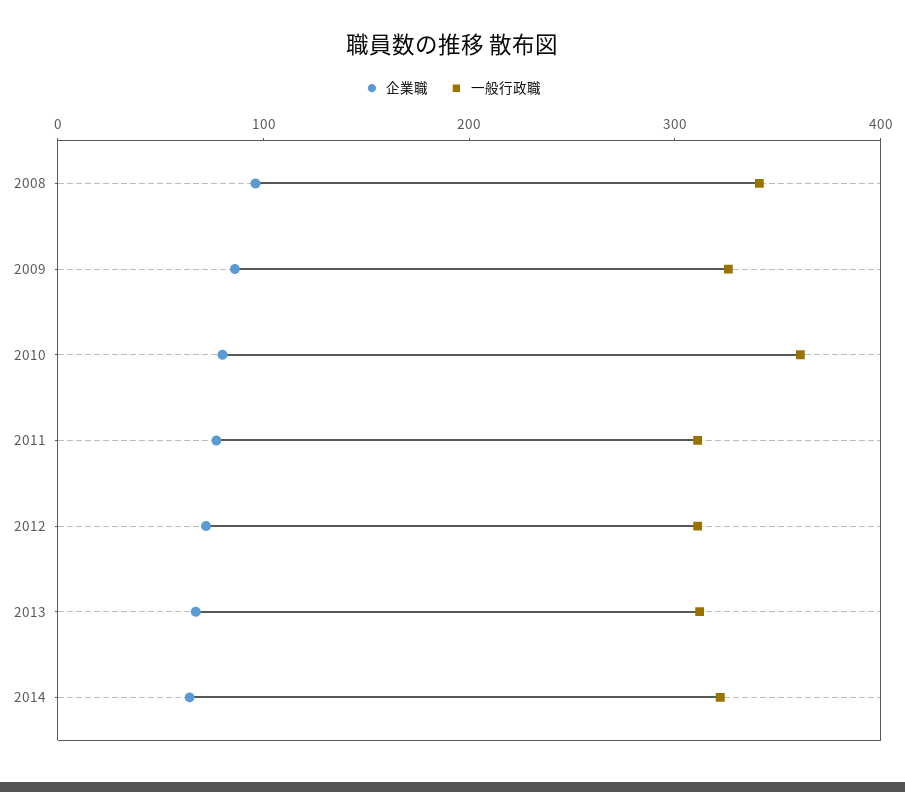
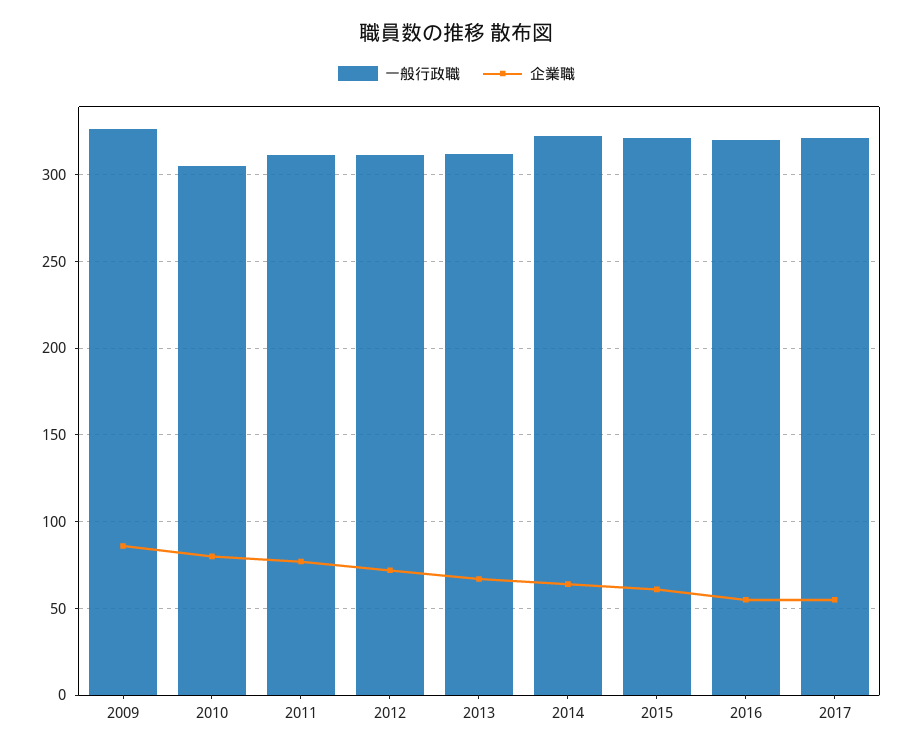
企業職, 2008: 100 -> none
一般行政職, 2008: 340 -> none
一般行政職, 2010: 360 -> 305
一般行政職, 2015: none -> 320
企業職, 2015: none -> 60
一般行政職, 2016: none -> 320
企業職, 2016: none -> 55
一般行政職, 2017: none -> 320
企業職, 2017: none -> 55

